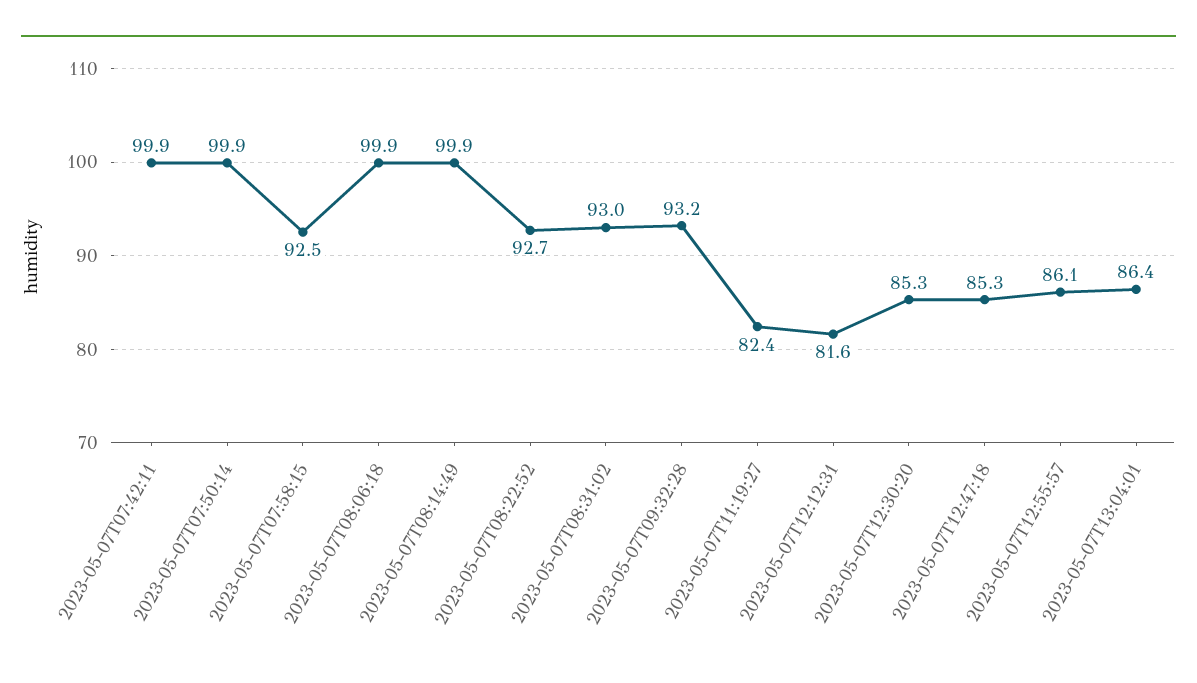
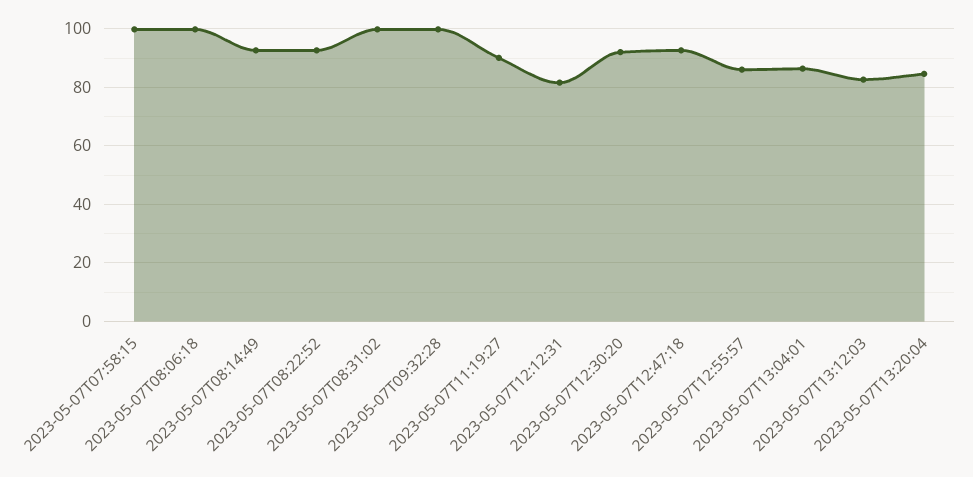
2023-05-07T07:42:11: 99.9 -> none
2023-05-07T07:50:14: 99.9 -> none
2023-05-07T07:58:15: 92.5 -> 100
2023-05-07T08:14:49: 99.9 -> 92.5
2023-05-07T08:31:02: 93 -> 100
2023-05-07T09:32:28: 93.2 -> 100
2023-05-07T11:19:27: 82.4 -> 90
2023-05-07T12:30:20: 85.3 -> 92.5
2023-05-07T12:47:18: 85.3 -> 92.5
2023-05-07T13:12:03: none -> 82.5
2023-05-07T13:20:04: none -> 85

